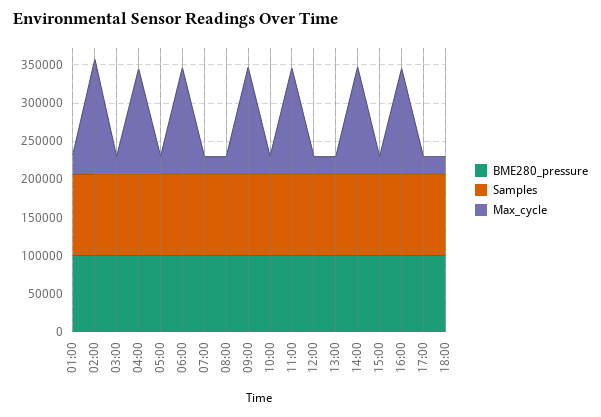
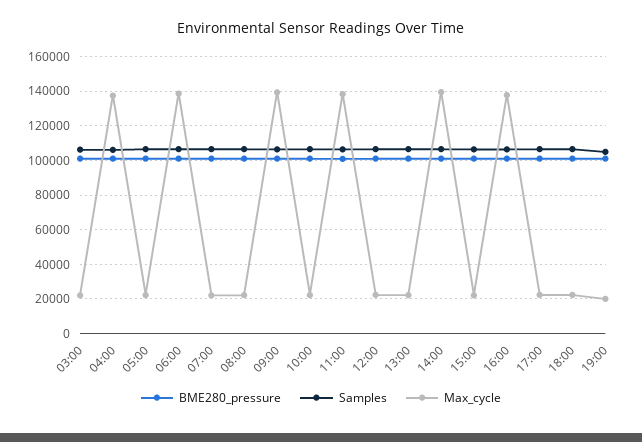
BME280_pressure, 01:00: 100000 -> none
Samples, 01:00: 100000 -> none
Max_cycle, 01:00: 25000 -> none
BME280_pressure, 02:00: 100000 -> none
Samples, 02:00: 100000 -> none
Max_cycle, 02:00: 150000 -> none
BME280_pressure, 19:00: none -> 100000
Samples, 19:00: none -> 105000
Max_cycle, 19:00: none -> 20000

